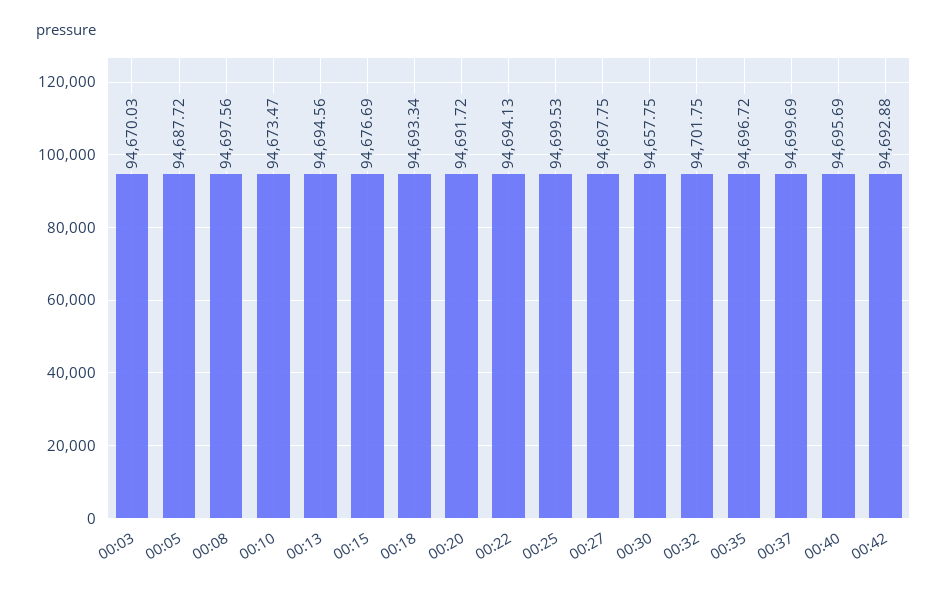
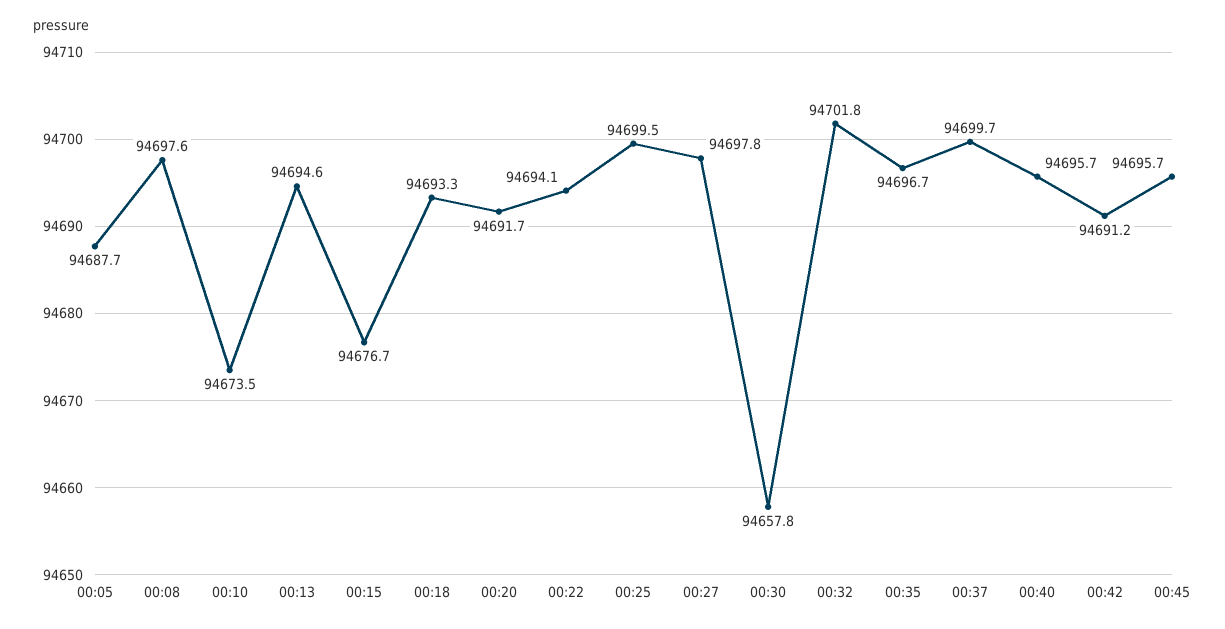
00:03: 94670.03 -> none
00:42: 94692.88 -> 94691.2
00:45: none -> 94695.7

